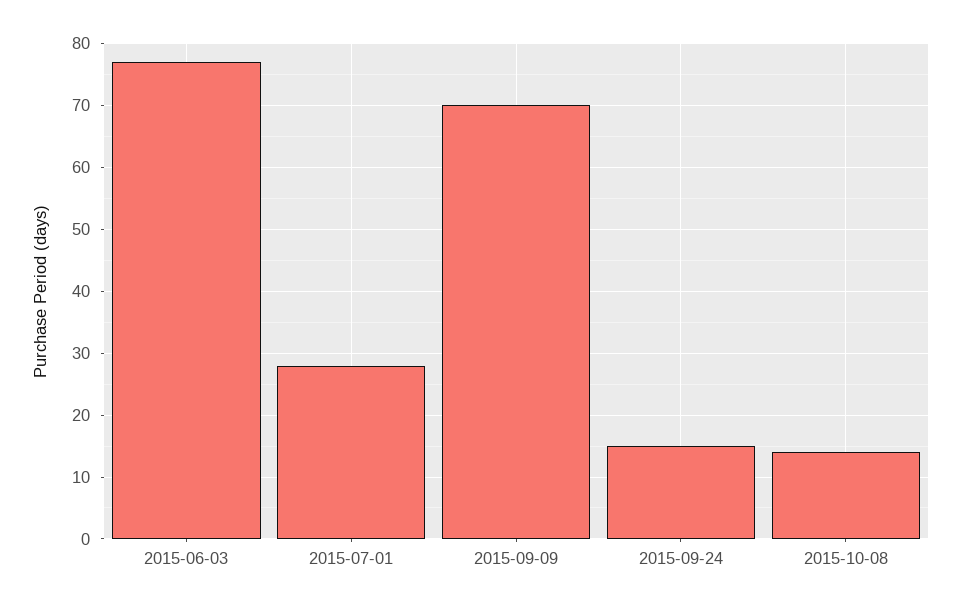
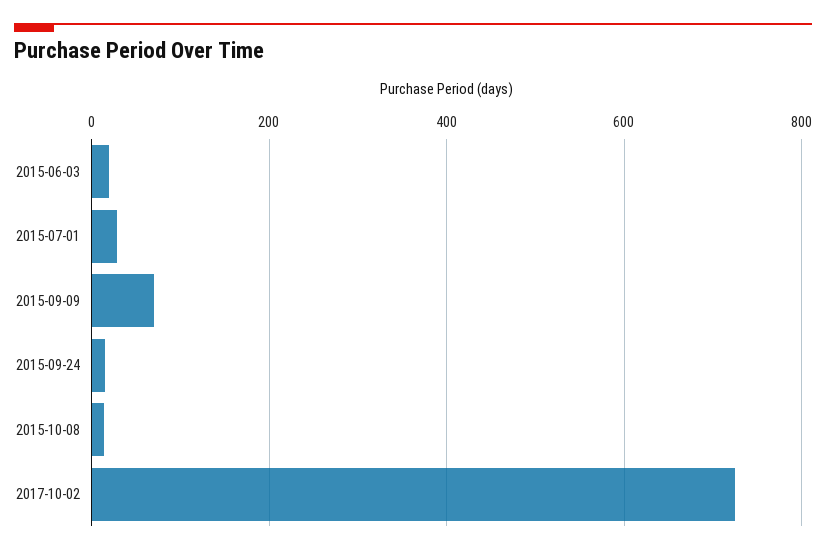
2015-06-03: 77 -> 20
2017-10-02: none -> 720

